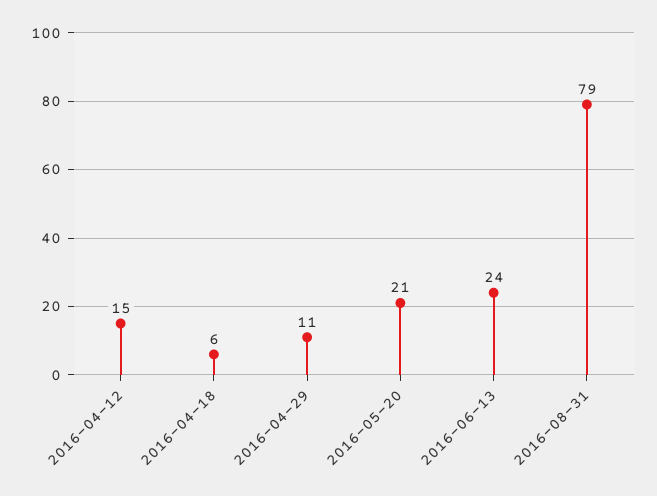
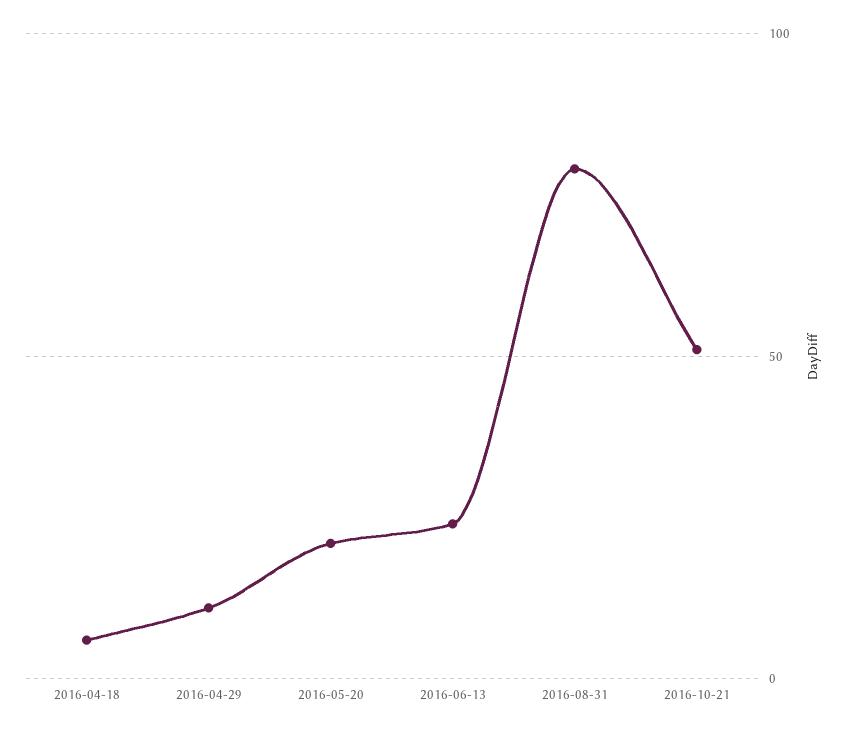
2016-04-12: 15 -> none
2016-10-21: none -> 50

